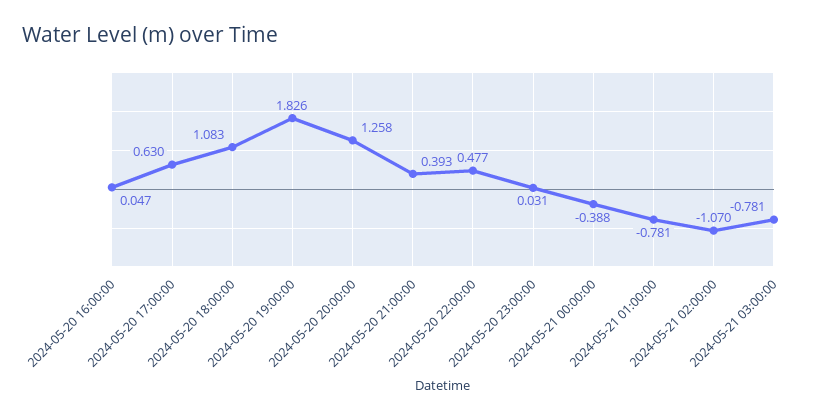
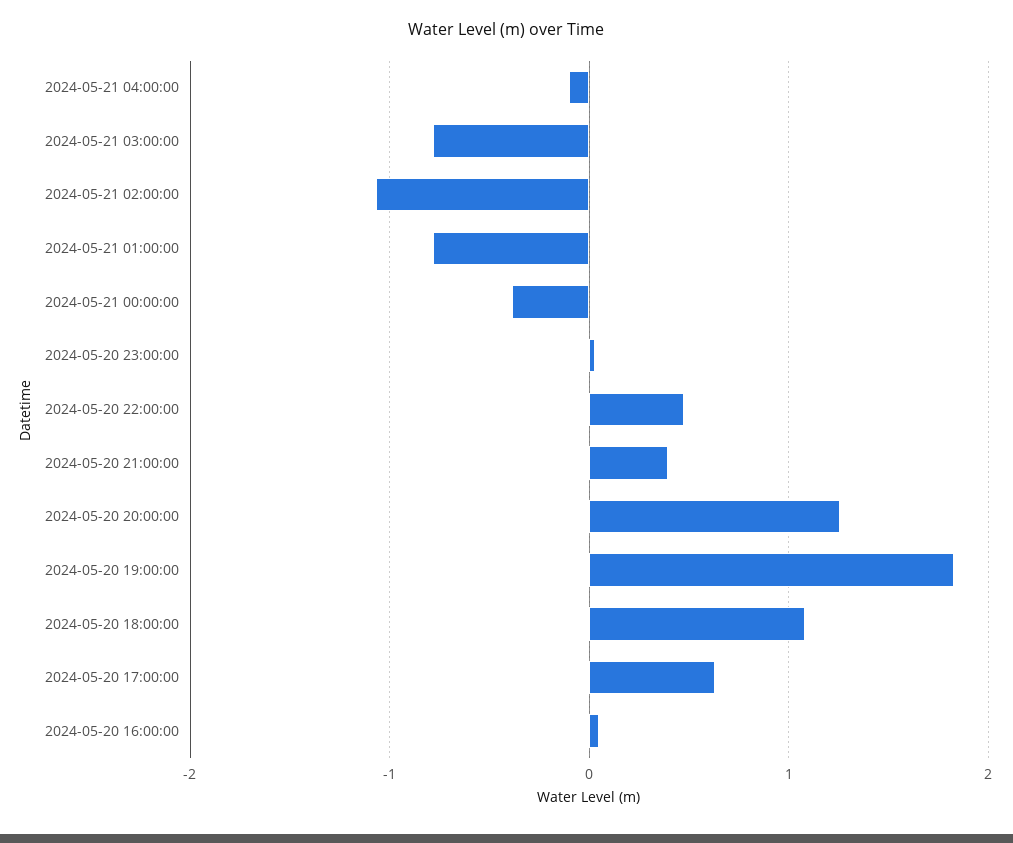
2024-05-21 04:00:00: none -> -0.1

